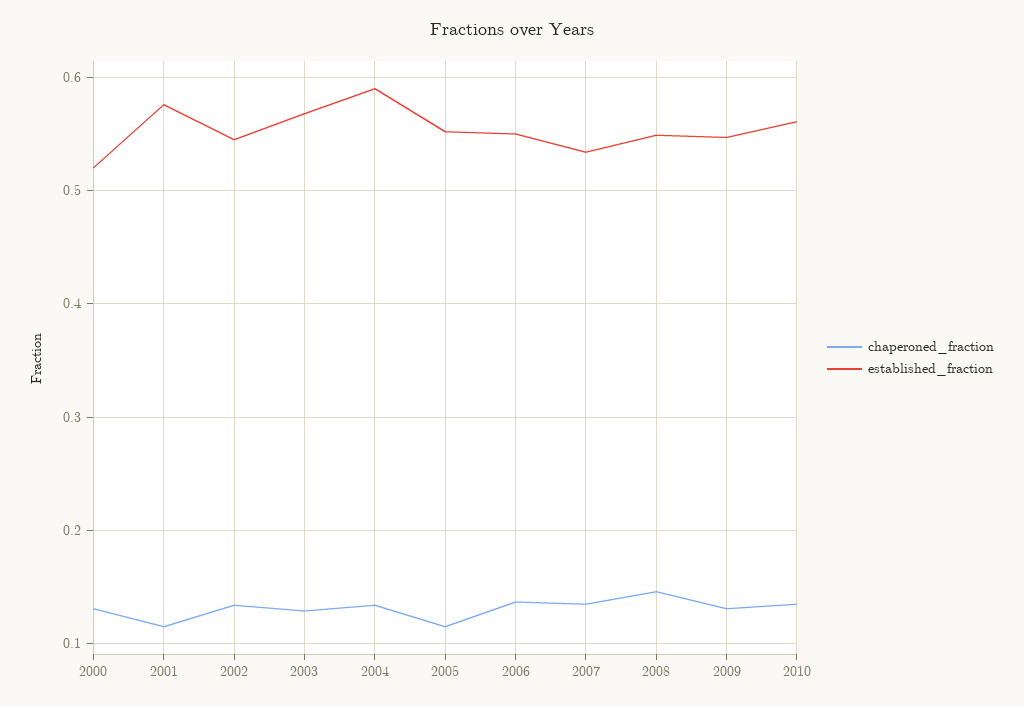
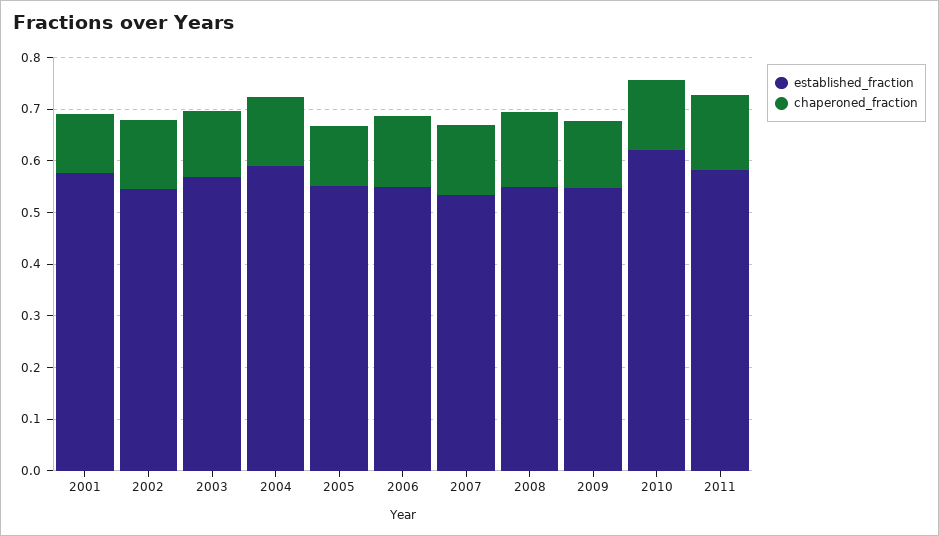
chaperoned_fraction, 2000: 0.13 -> none
established_fraction, 2000: 0.52 -> none
established_fraction, 2010: 0.56 -> 0.62
established_fraction, 2011: none -> 0.58
chaperoned_fraction, 2011: none -> 0.14

